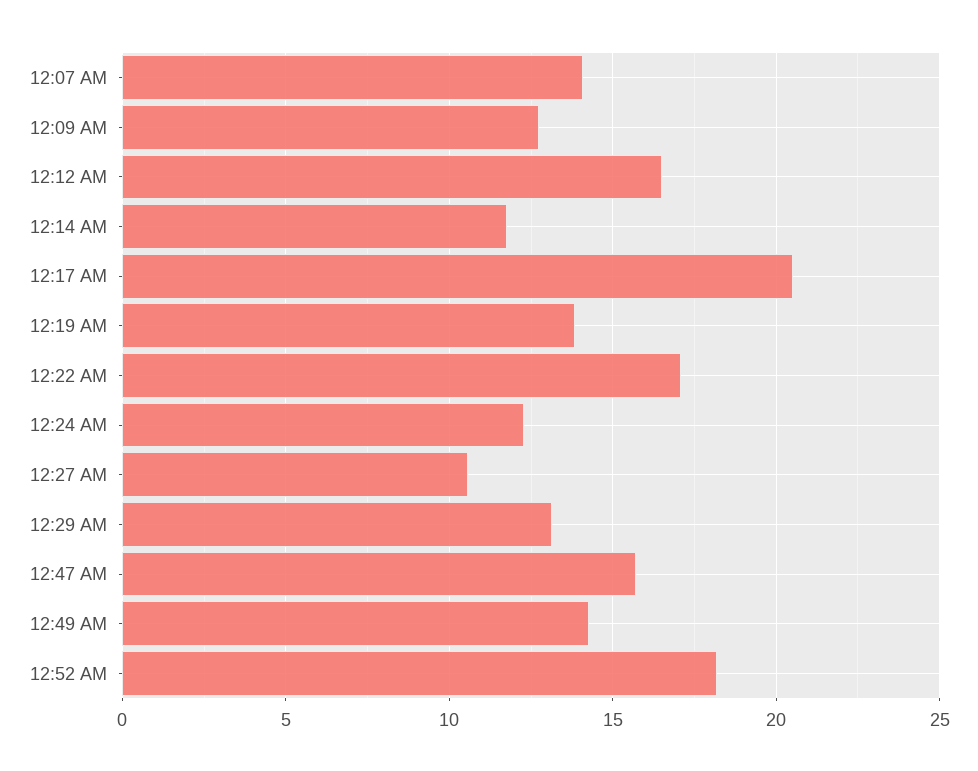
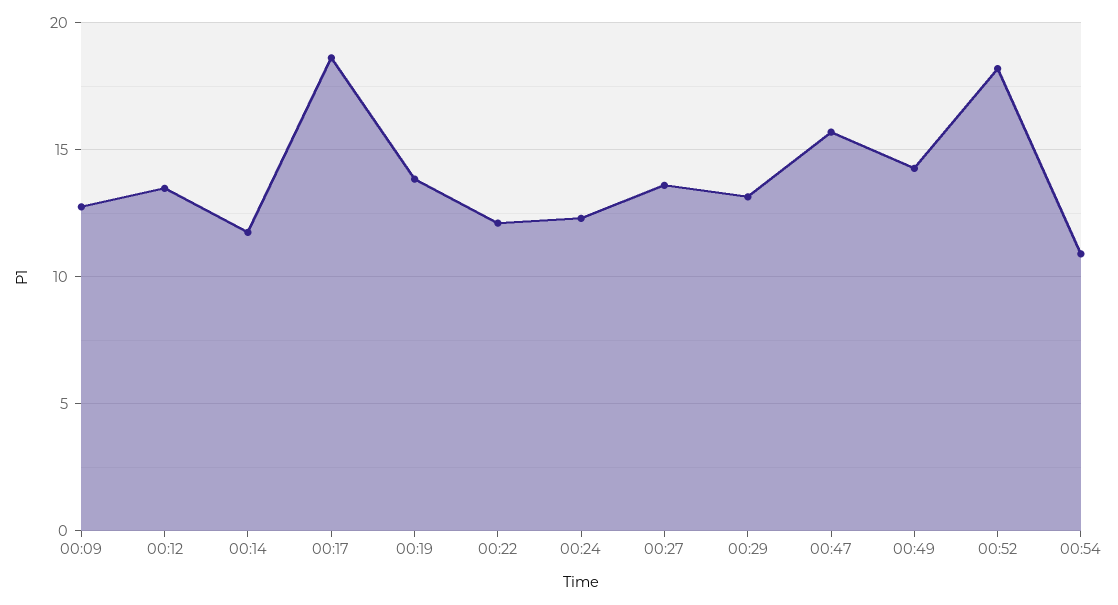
12:07 AM: 14 -> none
12:12 AM: 16.5 -> 13.5
12:17 AM: 20.5 -> 18.5
12:22 AM: 17 -> 12
12:27 AM: 10.5 -> 13.5
00:54: none -> 11

